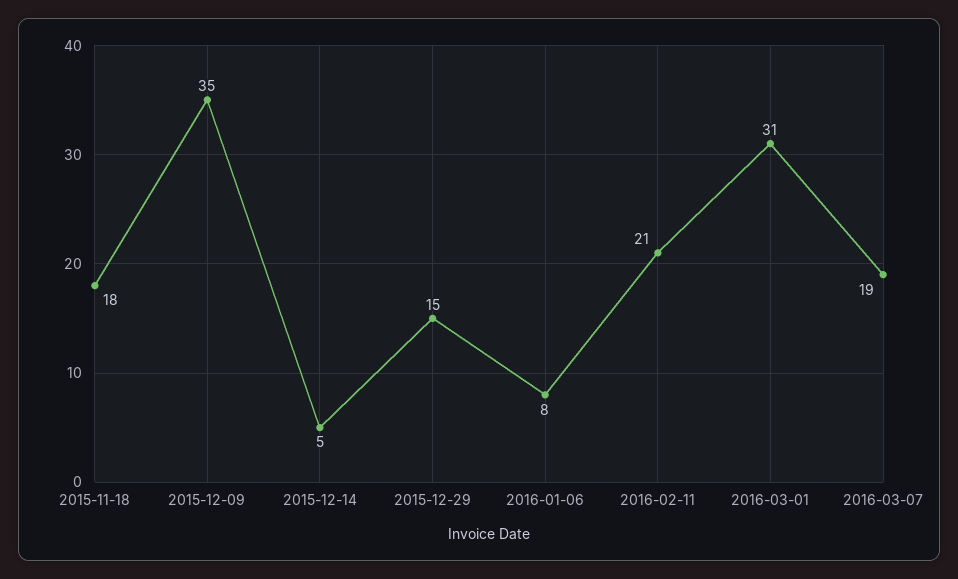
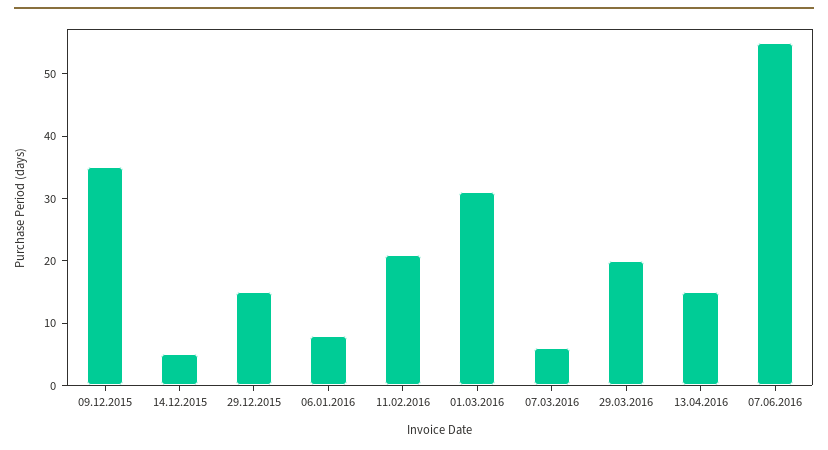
2015-11-18: 18 -> none
2016-03-07: 19 -> 5
29.03.2016: none -> 20
13.04.2016: none -> 15
07.06.2016: none -> 55

